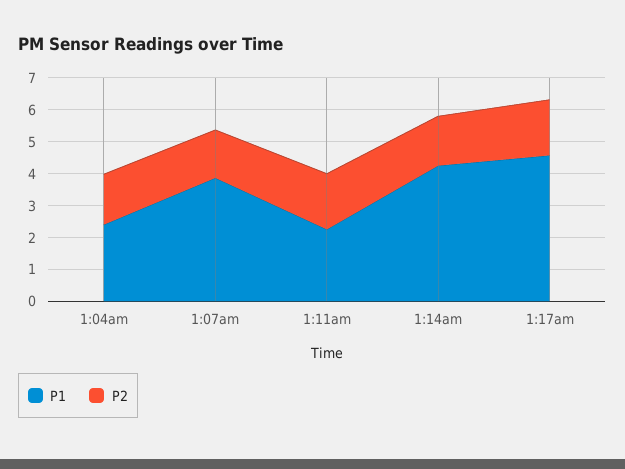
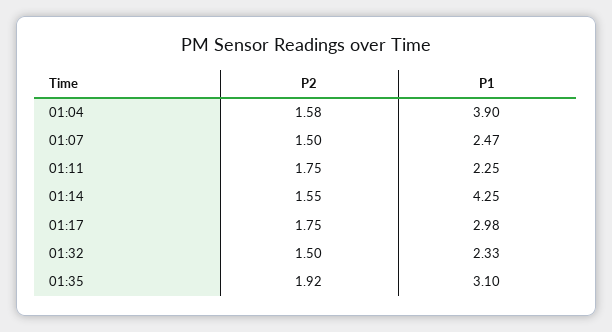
P1, 1:04am: 2.5 -> 3.9
P1, 1:07am: 4 -> 2.47
P1, 1:17am: 4.5 -> 2.98
P2, 01:32: none -> 1.5
P1, 01:32: none -> 2.33
P2, 01:35: none -> 1.92
P1, 01:35: none -> 3.1

